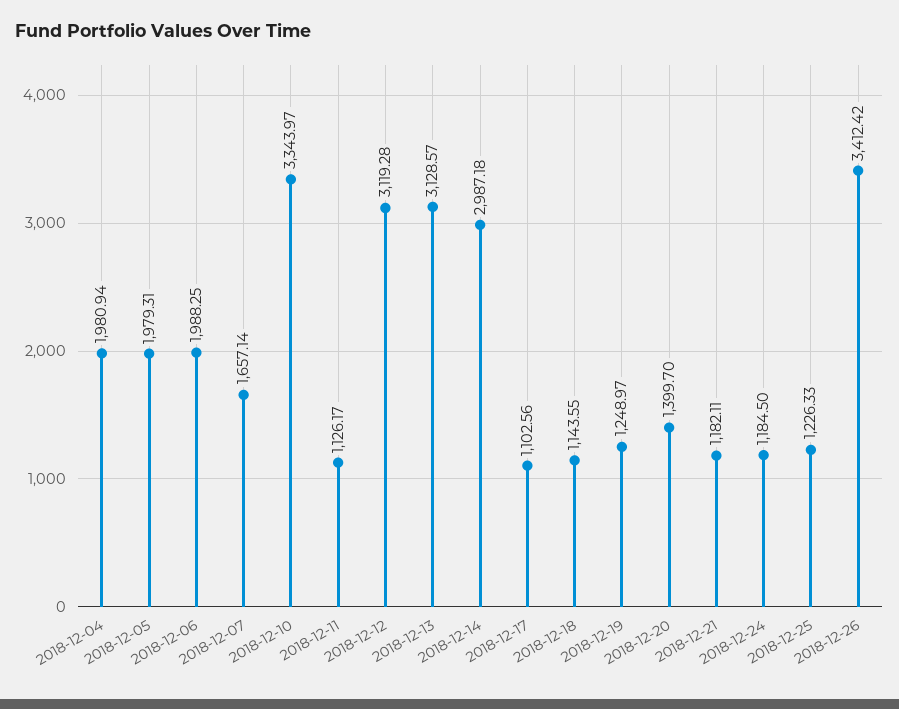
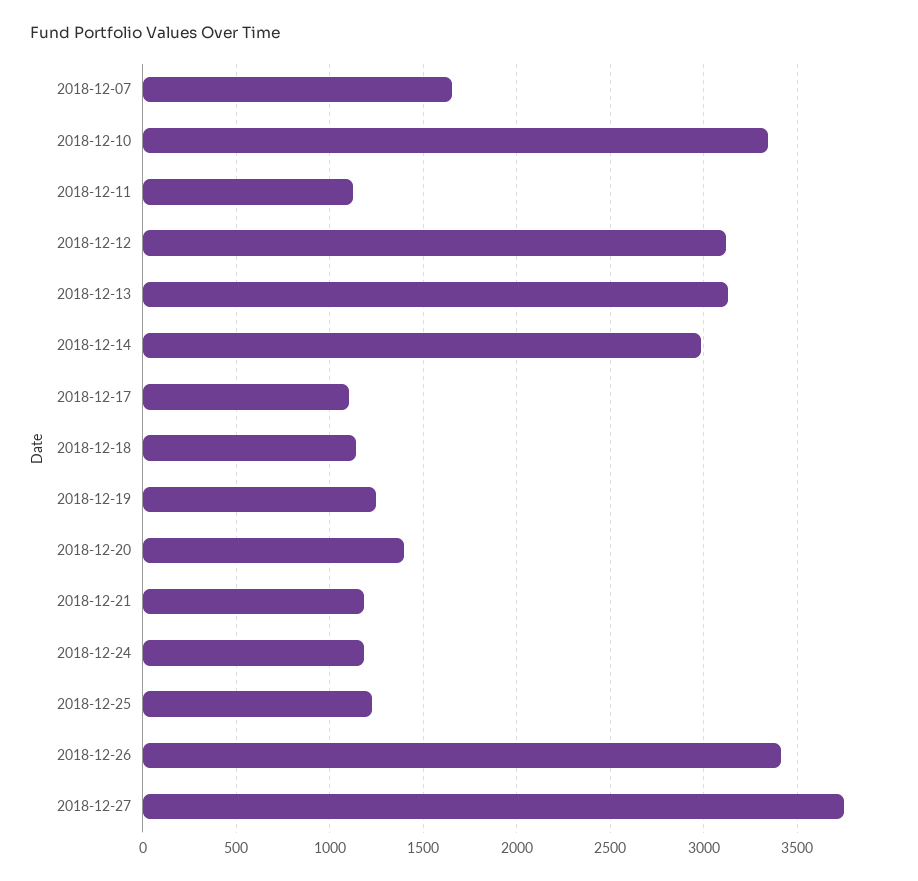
2018-12-04: 1980.94 -> none
2018-12-05: 1979.31 -> none
2018-12-06: 1988.25 -> none
2018-12-27: none -> 3750

